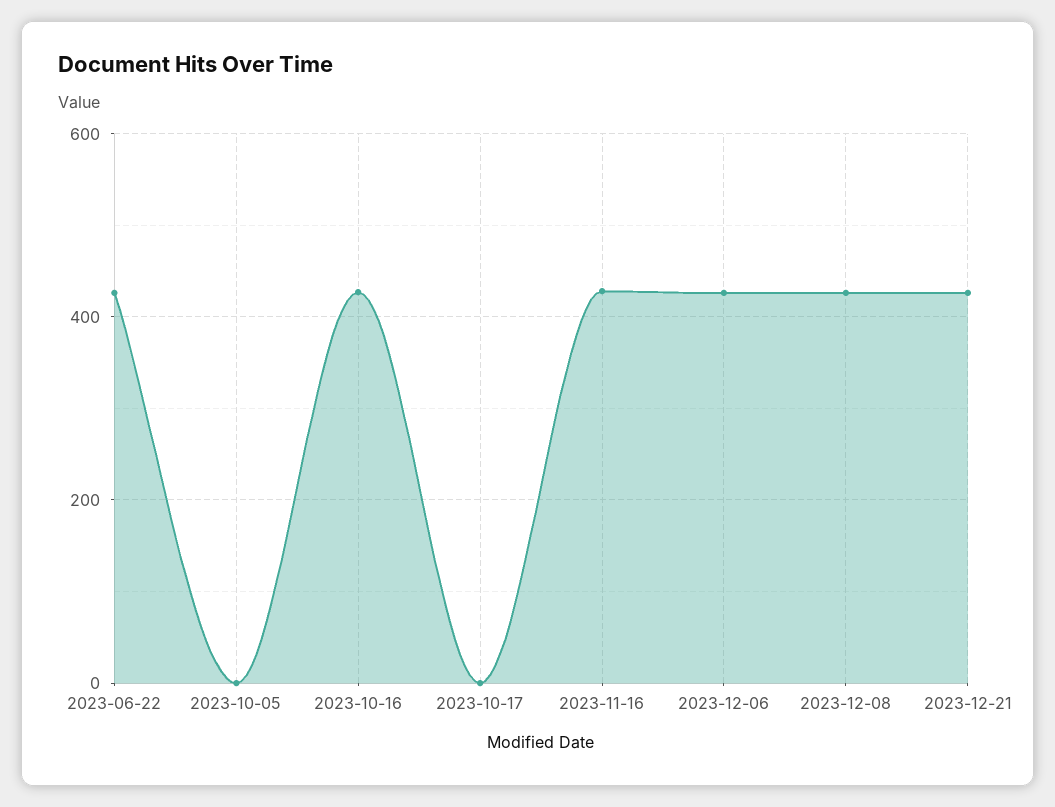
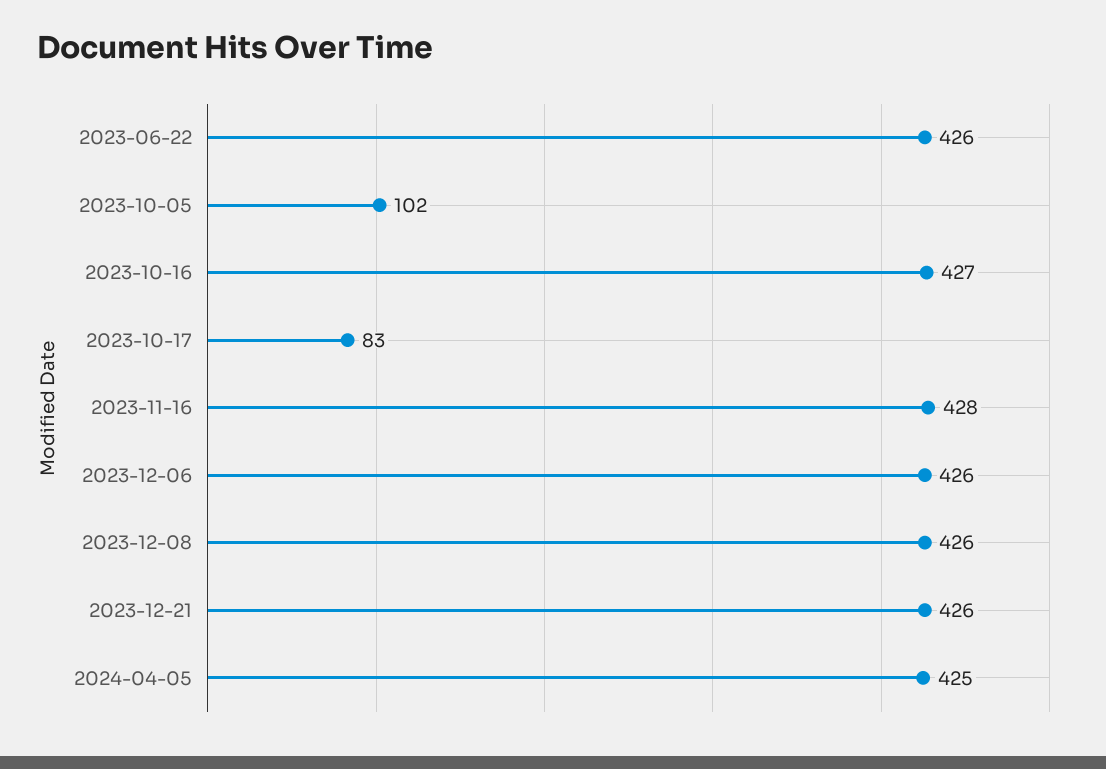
2023-10-05: 0 -> 102
2023-10-17: 0 -> 83
2024-04-05: none -> 425

